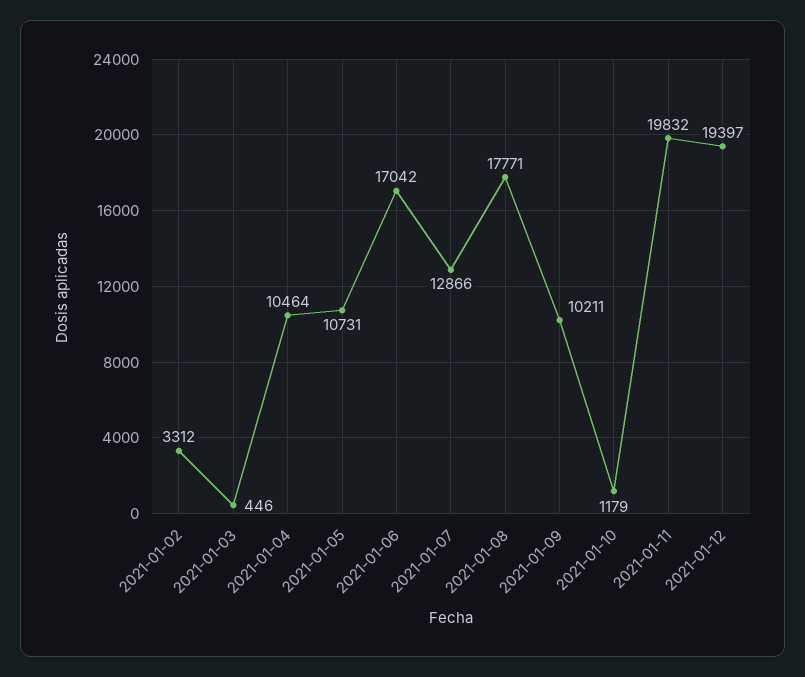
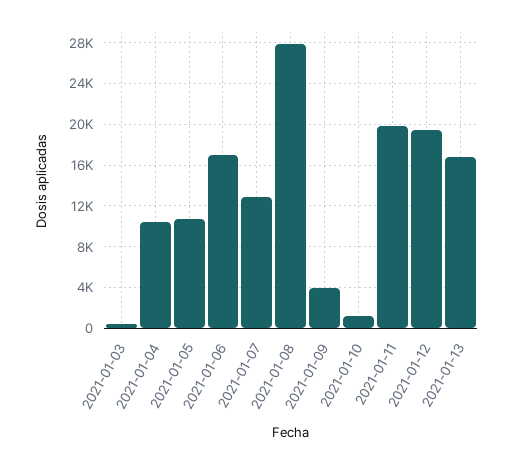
2021-01-02: 3312 -> none
2021-01-08: 17771 -> 28000
2021-01-09: 10211 -> 4000
2021-01-13: none -> 17000

